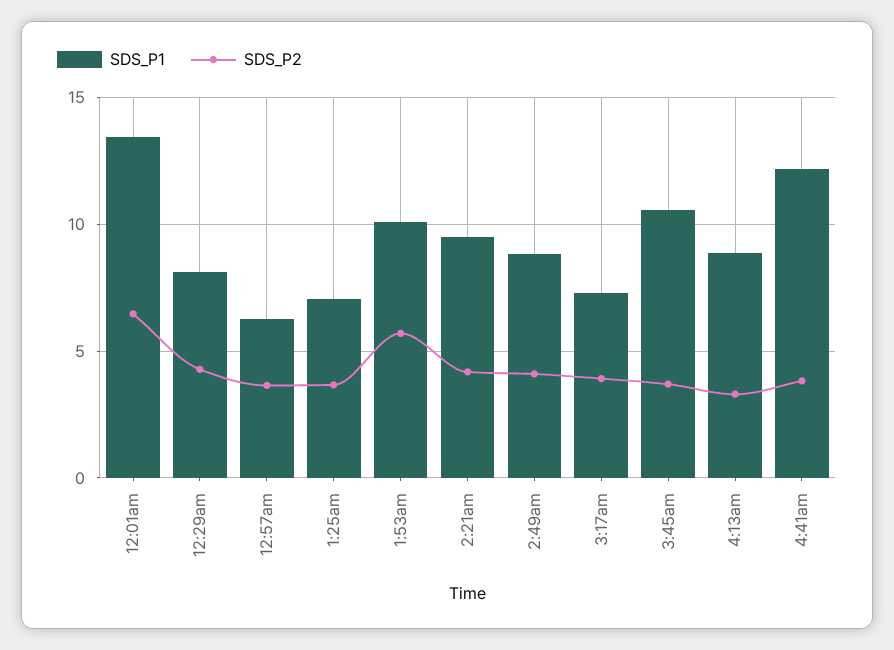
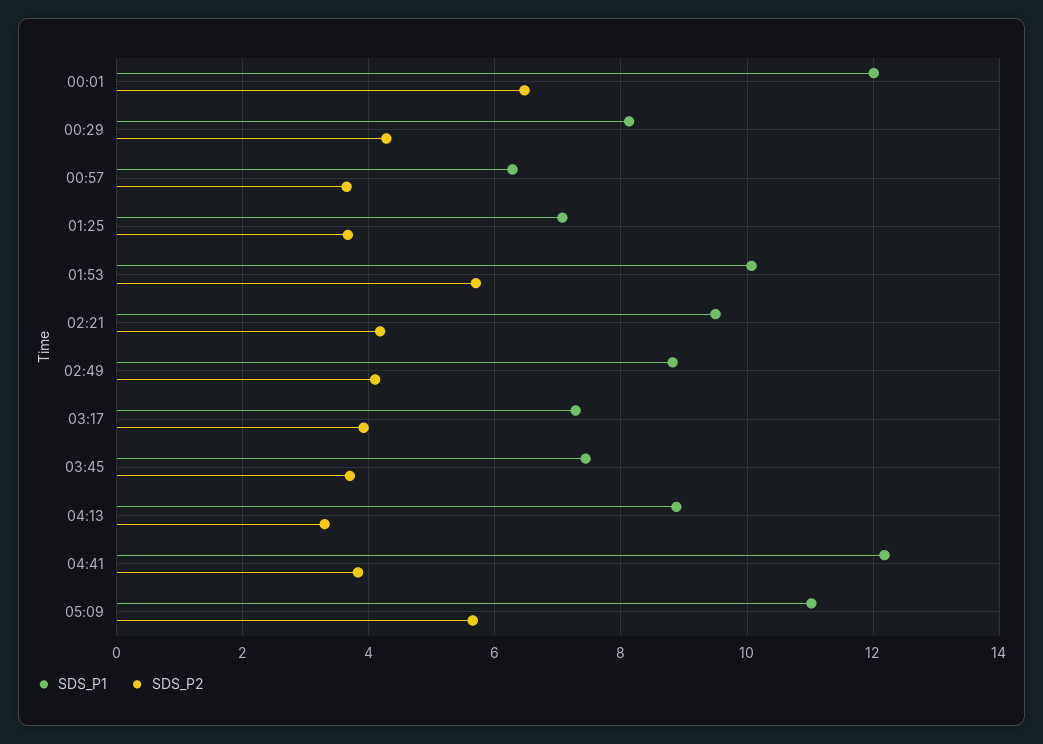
SDS_P1, 12:01am: 13.5 -> 12
SDS_P1, 3:45am: 10.5 -> 7.4
SDS_P1, 05:09: none -> 11
SDS_P2, 05:09: none -> 5.6

